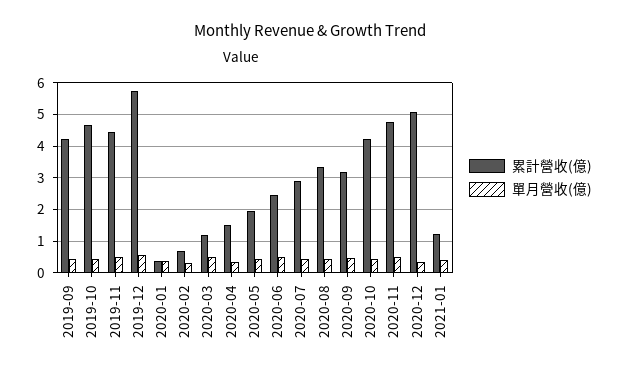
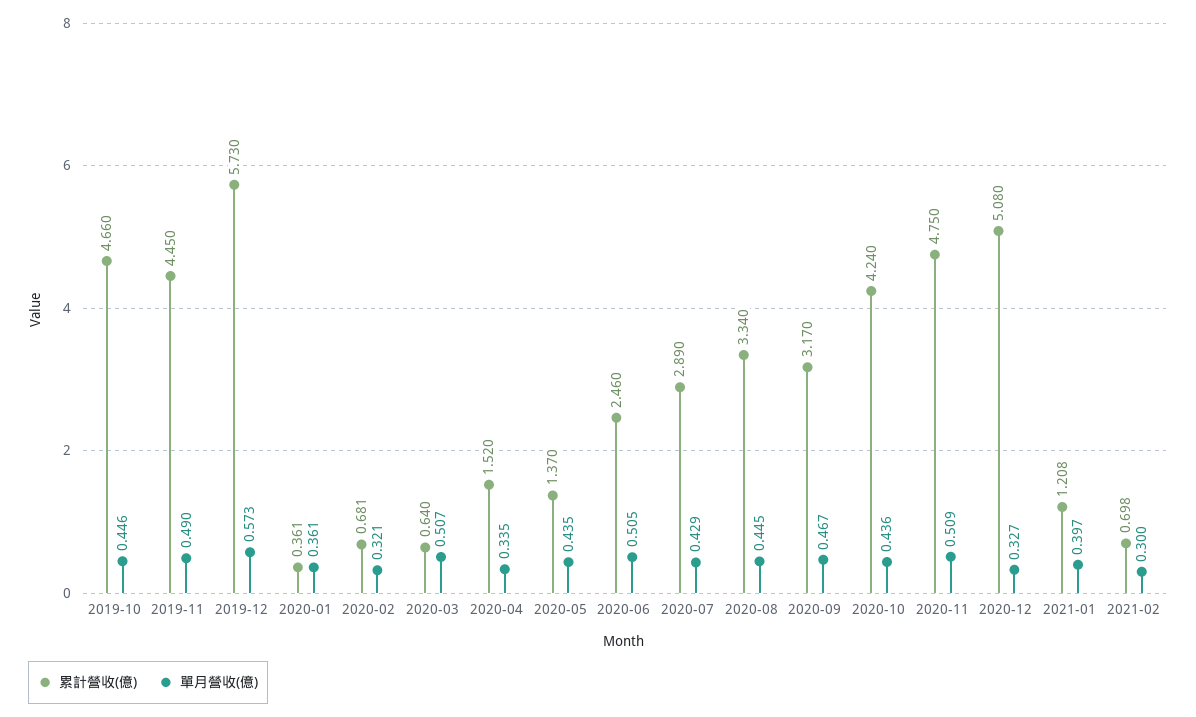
累計營收(億), 2019-09: 4.2 -> none
單月營收(億), 2019-09: 0.4 -> none
累計營收(億), 2020-03: 1.2 -> 0.64
累計營收(億), 2020-05: 2 -> 1.37
累計營收(億), 2021-02: none -> 0.698
單月營收(億), 2021-02: none -> 0.3

